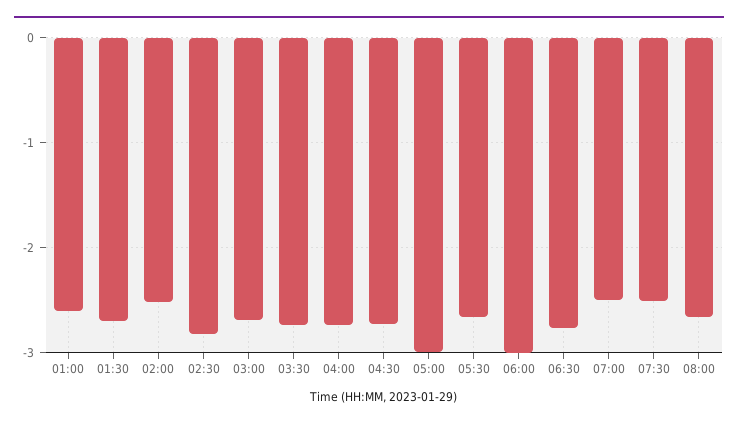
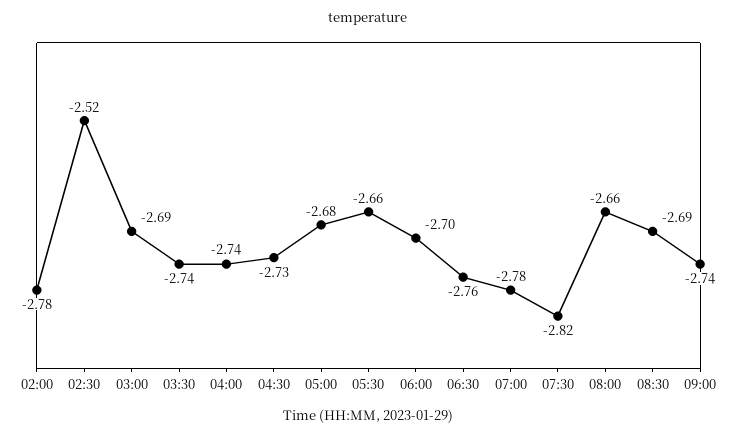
01:00: -2.6 -> none
01:30: -2.7 -> none
02:00: -2.5 -> -2.78
02:30: -2.8 -> -2.52
05:00: -3 -> -2.68
06:00: -3 -> -2.7
07:00: -2.5 -> -2.78
07:30: -2.5 -> -2.82
08:30: none -> -2.69
09:00: none -> -2.74

